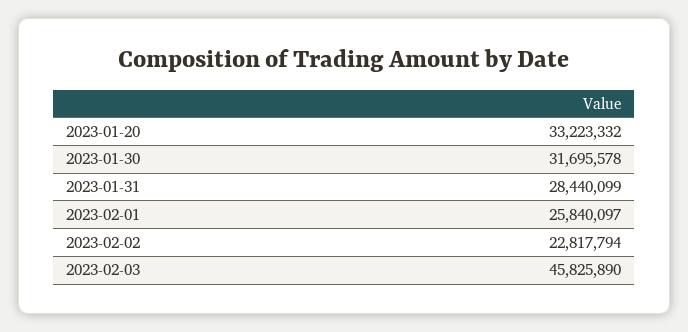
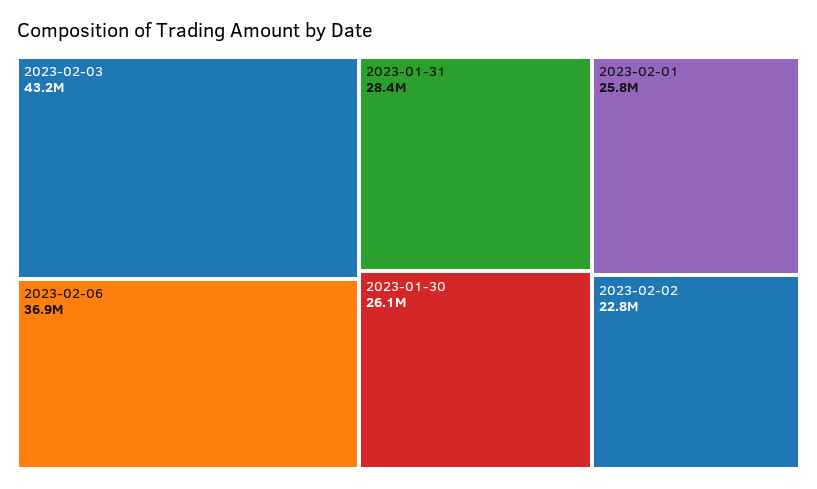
2023-01-20: 33223332 -> none
2023-01-30: 31695578 -> 26100000
2023-02-03: 45825890 -> 43200000
2023-02-06: none -> 36900000

